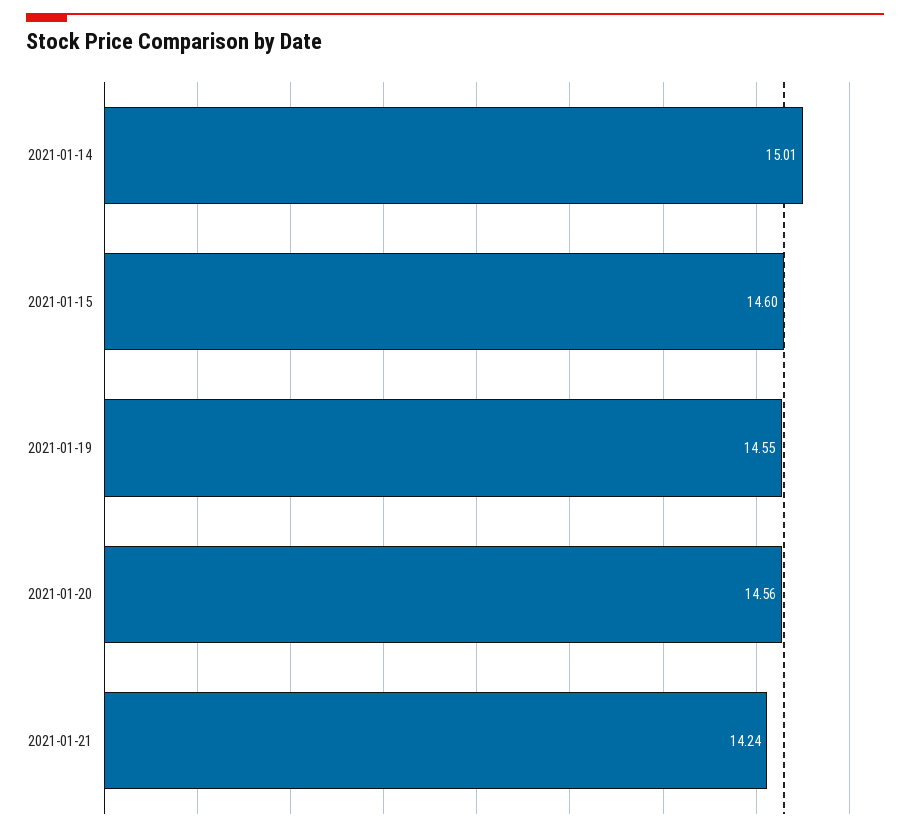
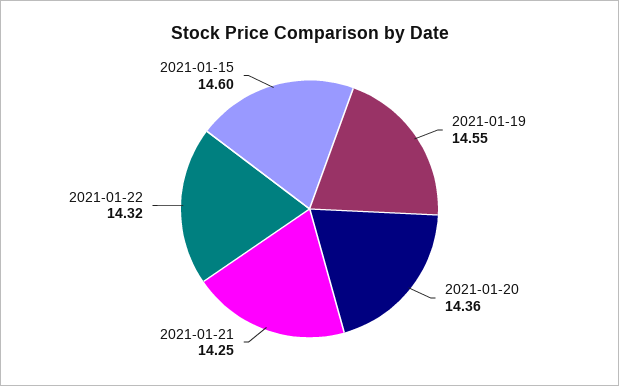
2021-01-14: 15.01 -> none
2021-01-20: 14.56 -> 14.36
2021-01-21: 14.24 -> 14.25
2021-01-22: none -> 14.32

